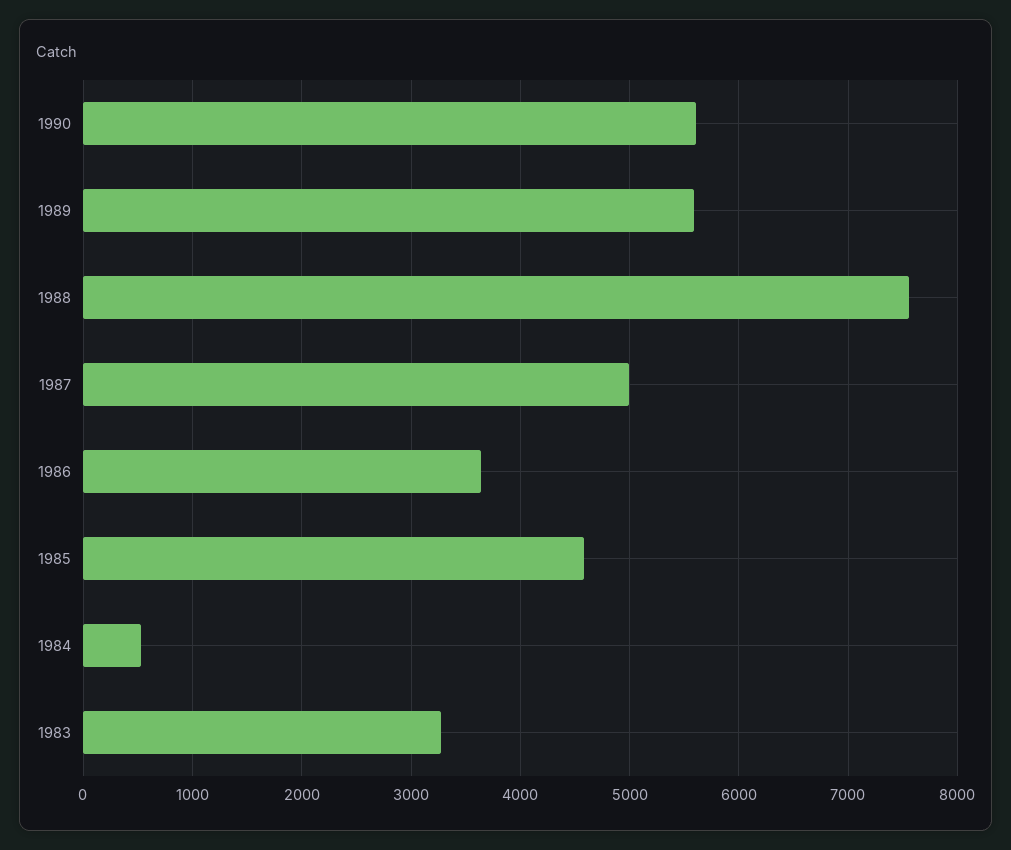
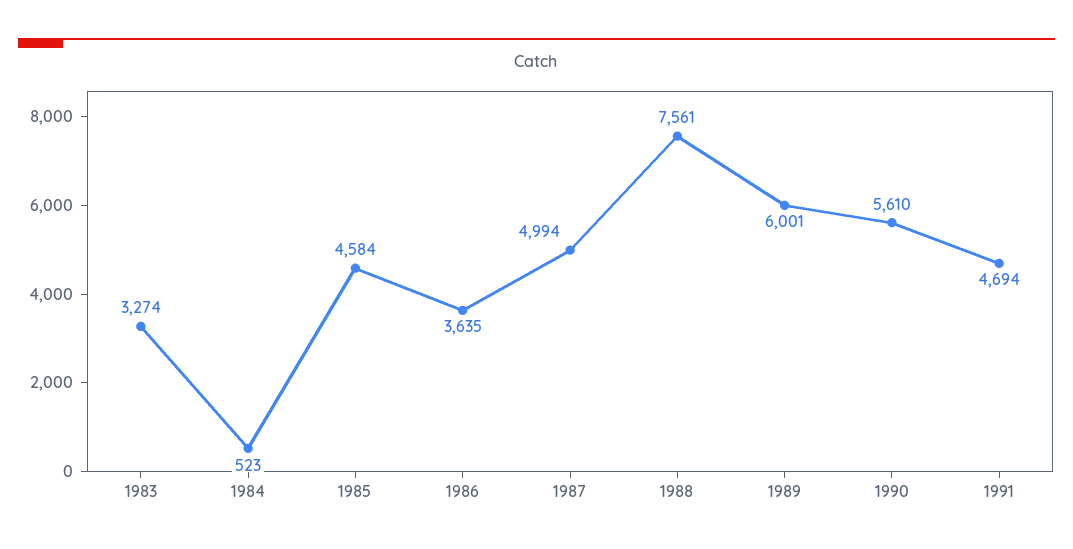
1989: 5600 -> 6001
1991: none -> 4694

